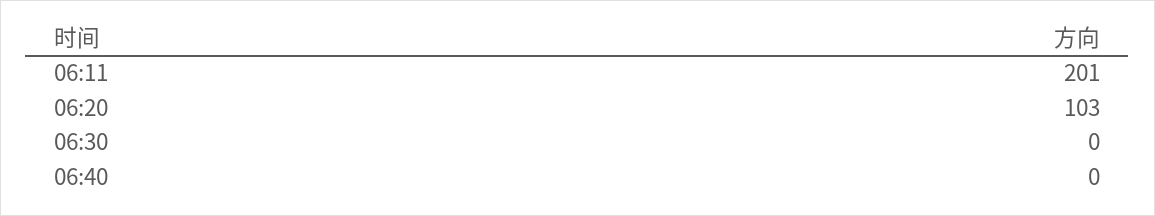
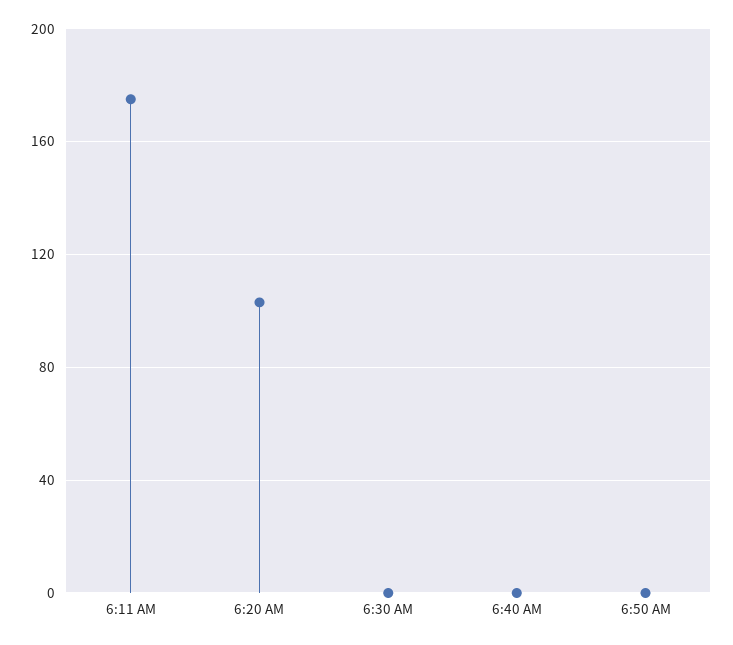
06:11: 201 -> 175
6:50 AM: none -> 0

